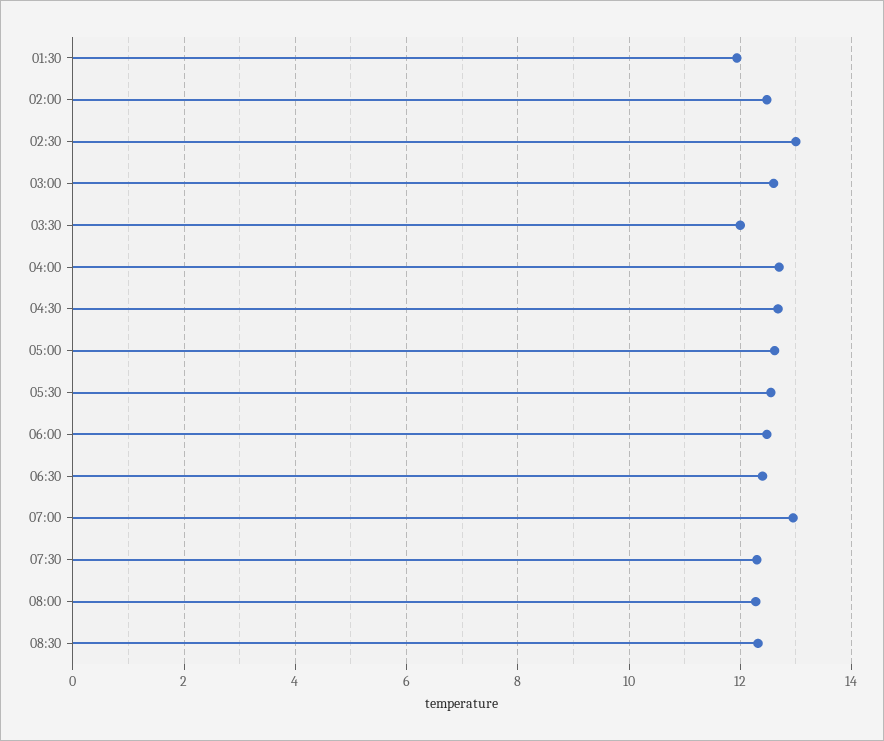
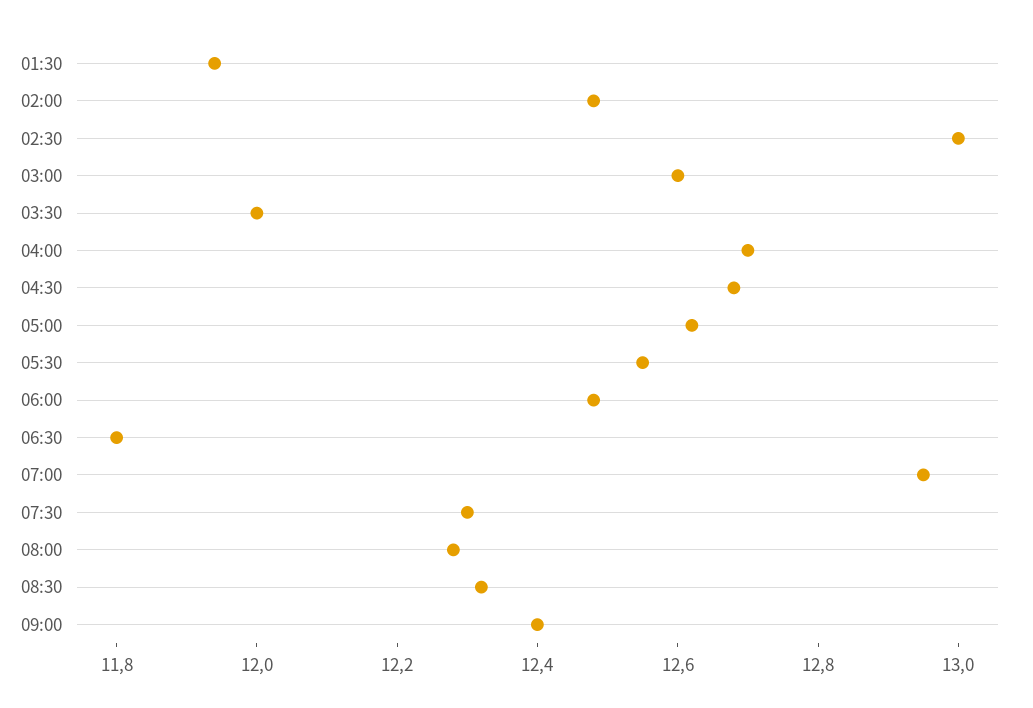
06:30: 12.4 -> 11.8
09:00: none -> 12.4

